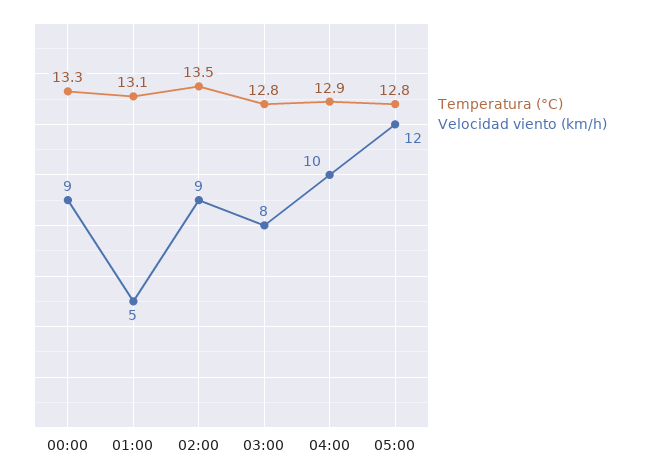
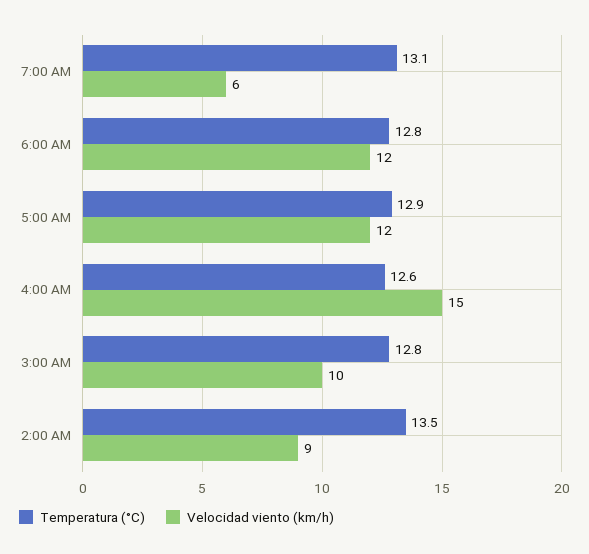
Temperatura (°C), 00:00: 13.3 -> none
Velocidad viento (km/h), 00:00: 9 -> none
Temperatura (°C), 01:00: 13.1 -> none
Velocidad viento (km/h), 01:00: 5 -> none
Velocidad viento (km/h), 03:00: 8 -> 10
Temperatura (°C), 04:00: 12.9 -> 12.6
Velocidad viento (km/h), 04:00: 10 -> 15
Temperatura (°C), 05:00: 12.8 -> 12.9
Temperatura (°C), 7:00 AM: none -> 13.1
Velocidad viento (km/h), 7:00 AM: none -> 6
Temperatura (°C), 6:00 AM: none -> 12.8
Velocidad viento (km/h), 6:00 AM: none -> 12

